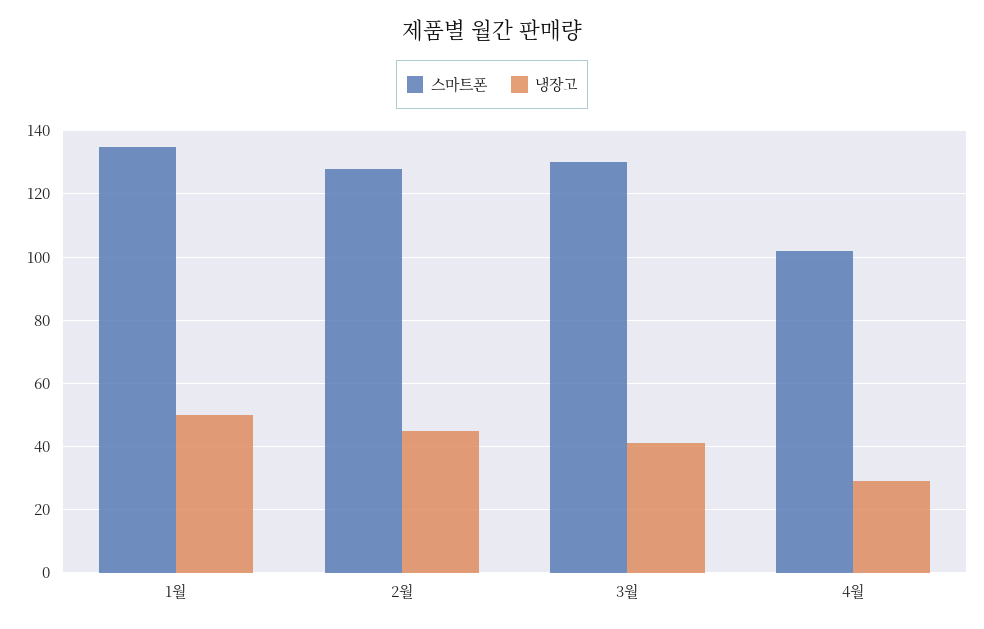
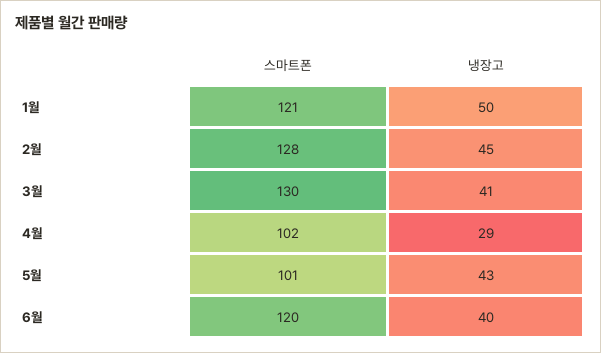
스마트폰, 1월: 135 -> 121
스마트폰, 5월: none -> 101
냉장고, 5월: none -> 43
스마트폰, 6월: none -> 120
냉장고, 6월: none -> 40

